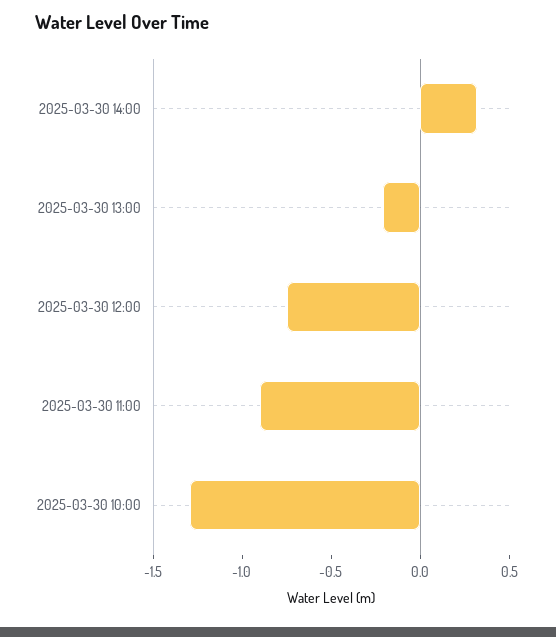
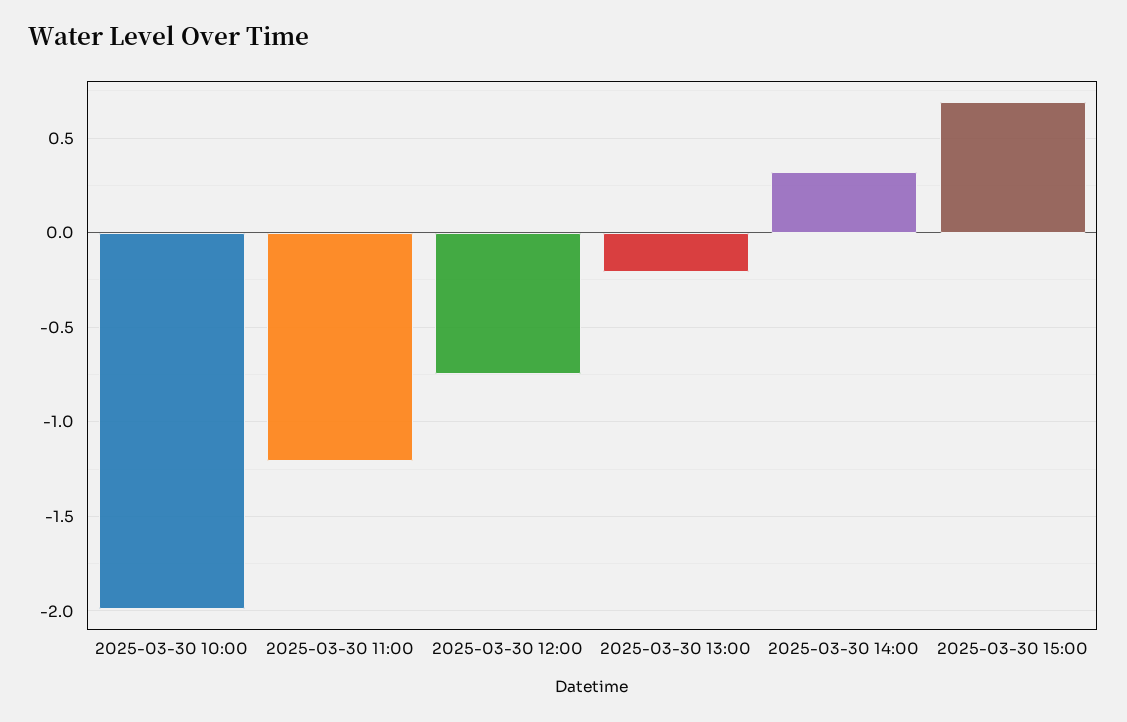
2025-03-30 11:00: -0.9 -> -1.2
2025-03-30 10:00: -1.3 -> -2
2025-03-30 15:00: none -> 0.7

